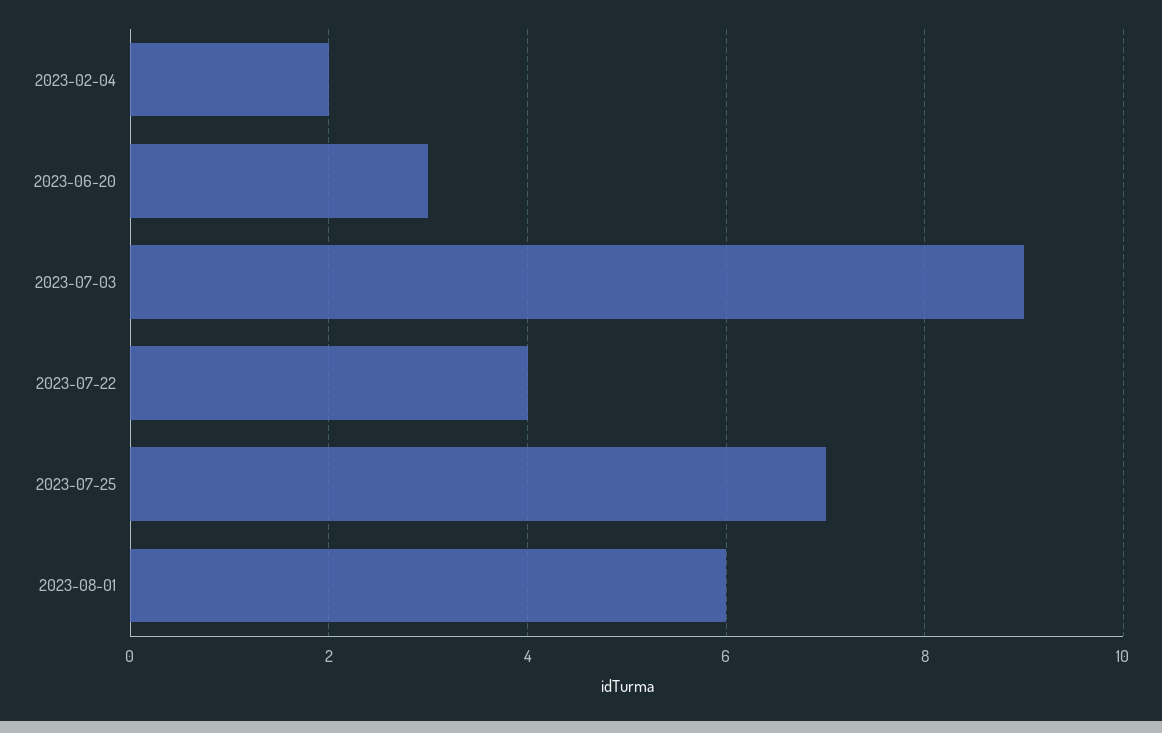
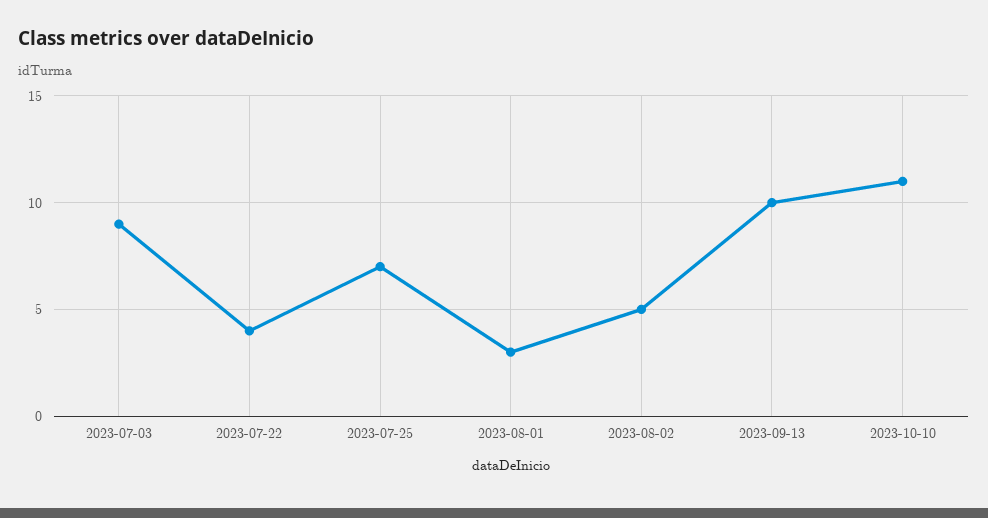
2023-02-04: 2 -> none
2023-06-20: 3 -> none
2023-08-01: 6 -> 3
2023-08-02: none -> 5
2023-09-13: none -> 10
2023-10-10: none -> 11

